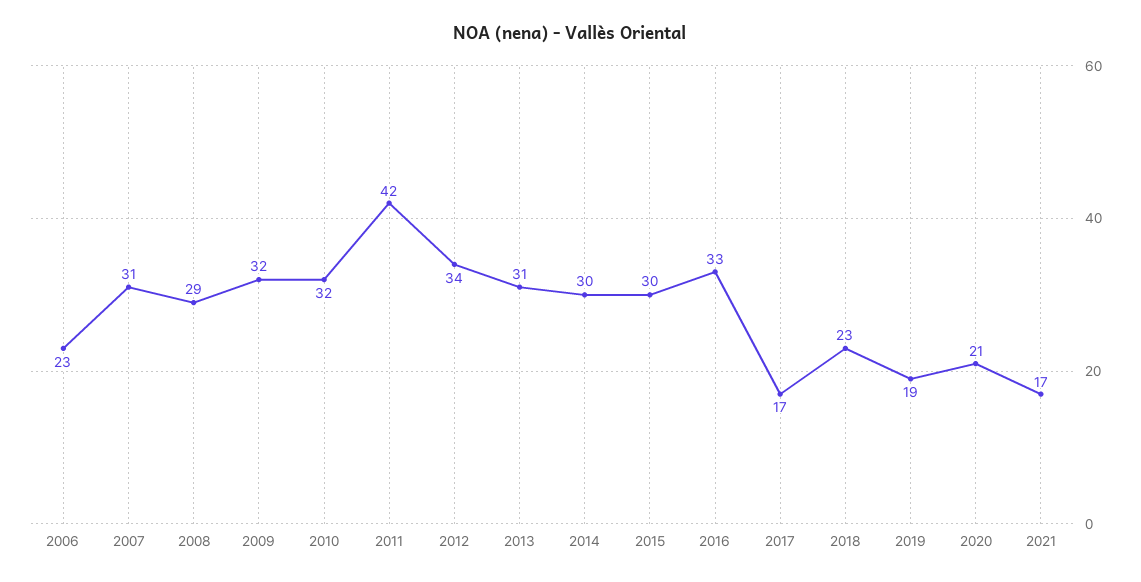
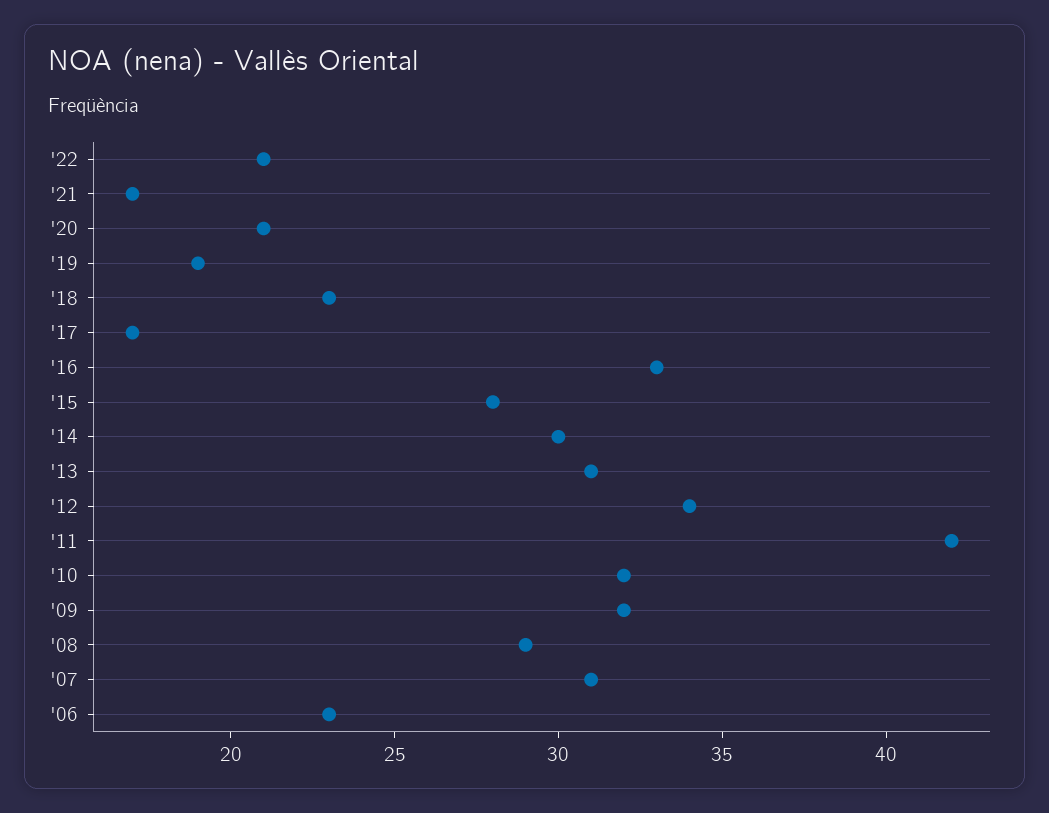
2015: 30 -> 28
'22: none -> 21

